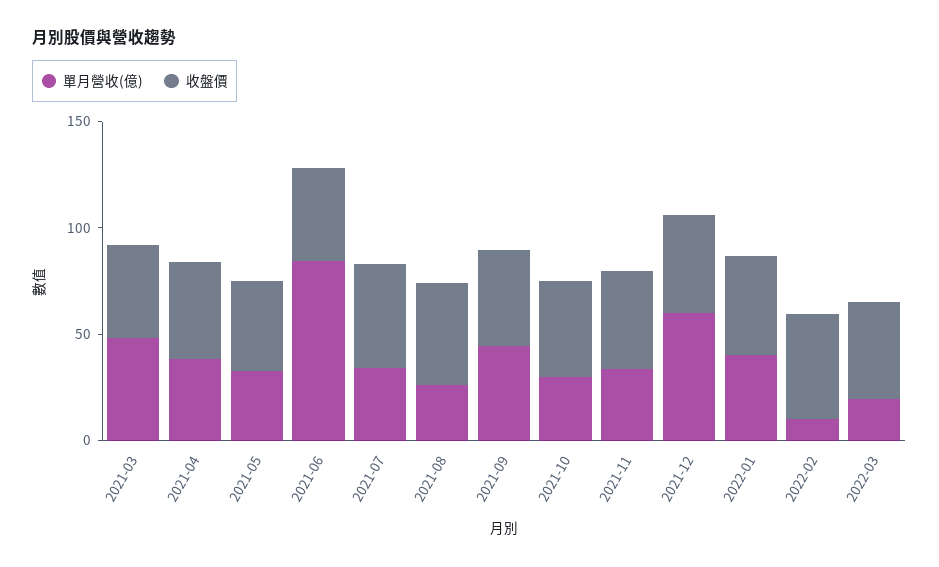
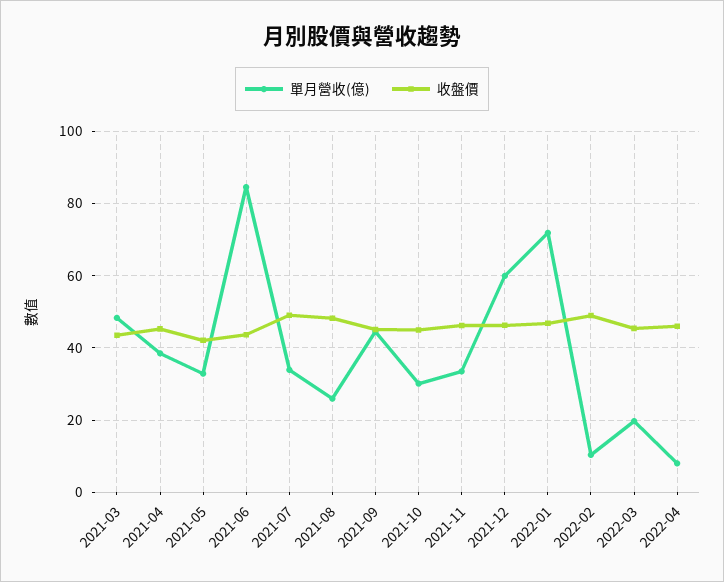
單月營收(億), 2022-01: 40 -> 72
單月營收(億), 2022-04: none -> 8
收盤價, 2022-04: none -> 46

